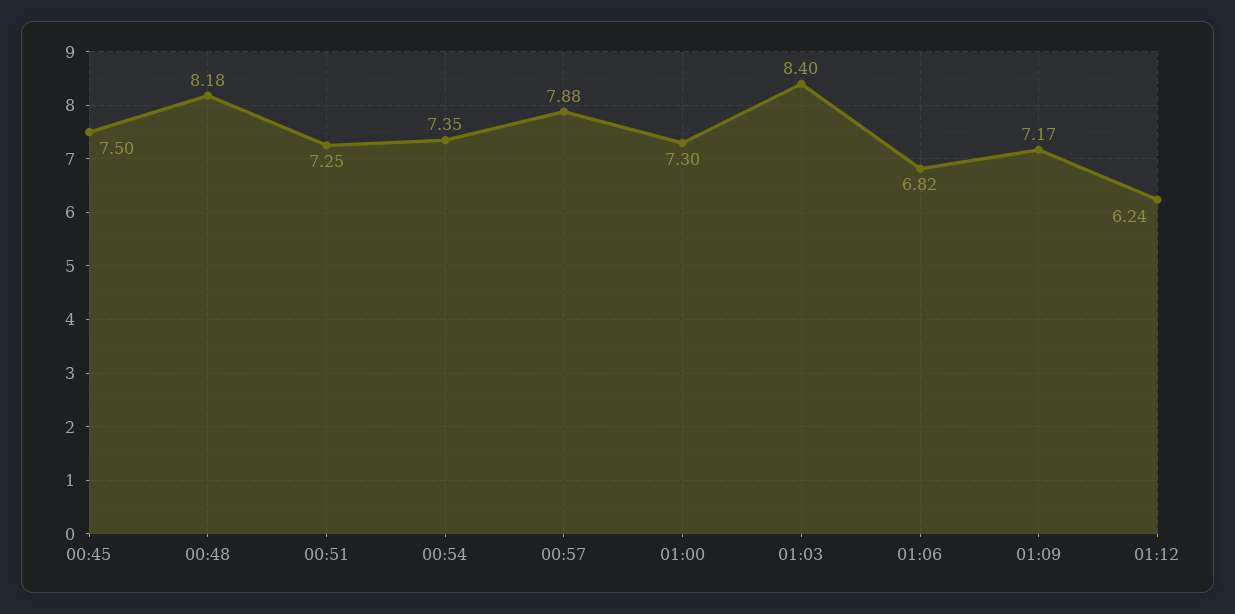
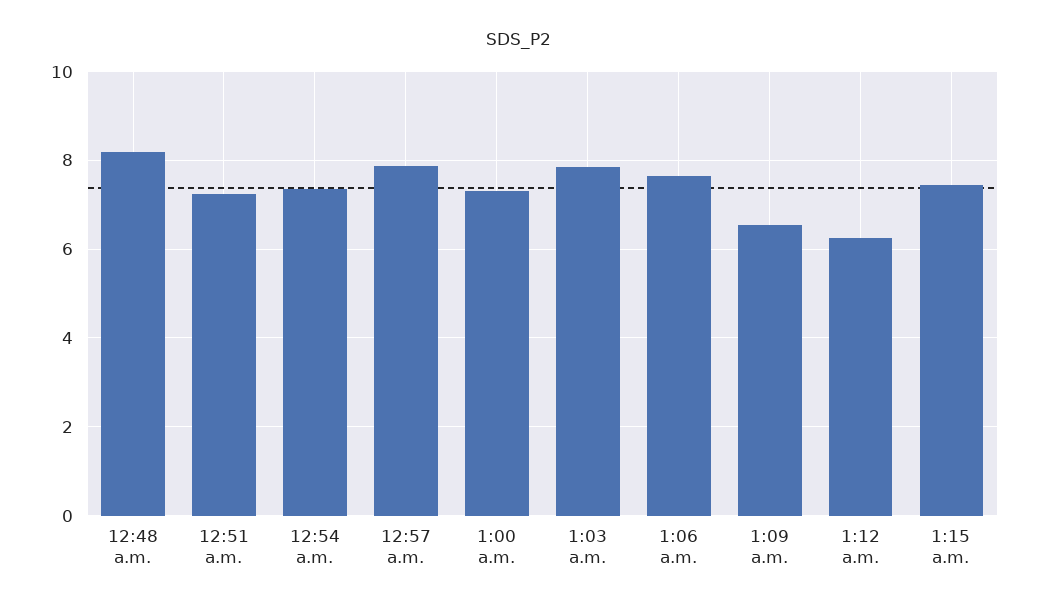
00:45: 7.5 -> none
01:03: 8.4 -> 7.8
01:06: 6.82 -> 7.6
01:09: 7.17 -> 6.6
1:15 a.m.: none -> 7.4

